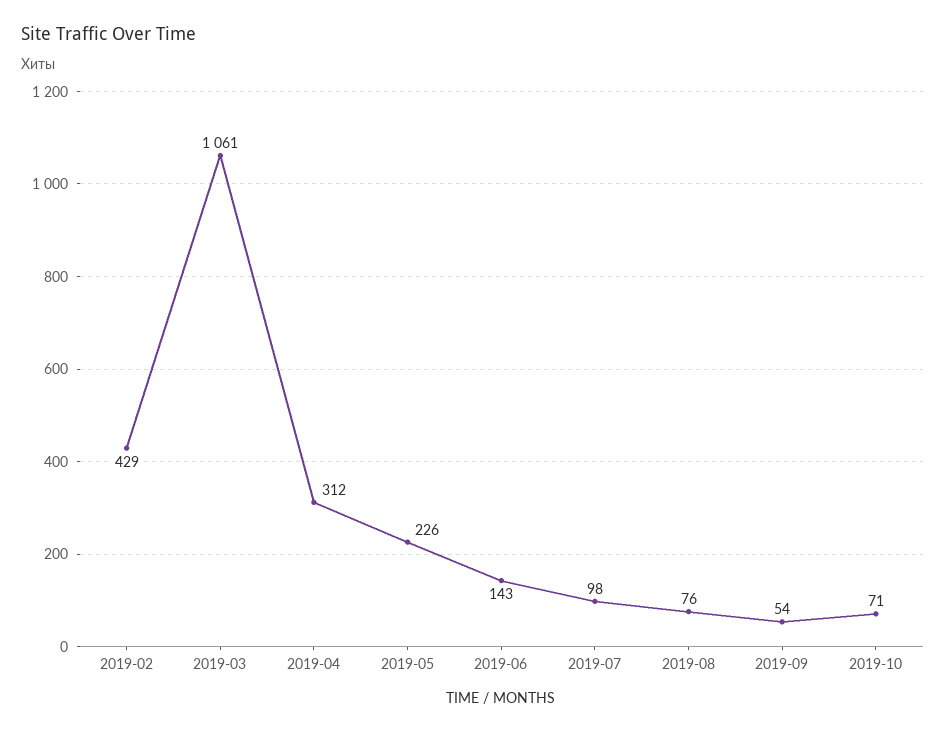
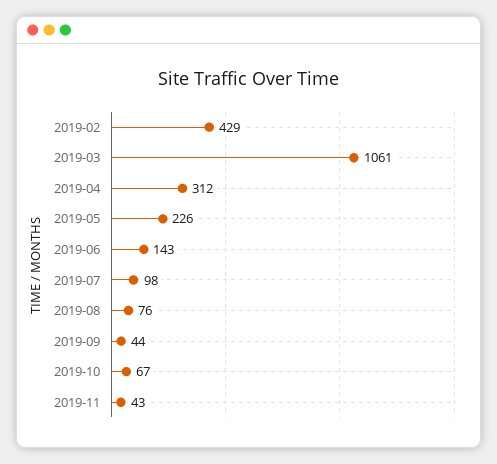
2019-09: 54 -> 44
2019-10: 71 -> 67
2019-11: none -> 43

